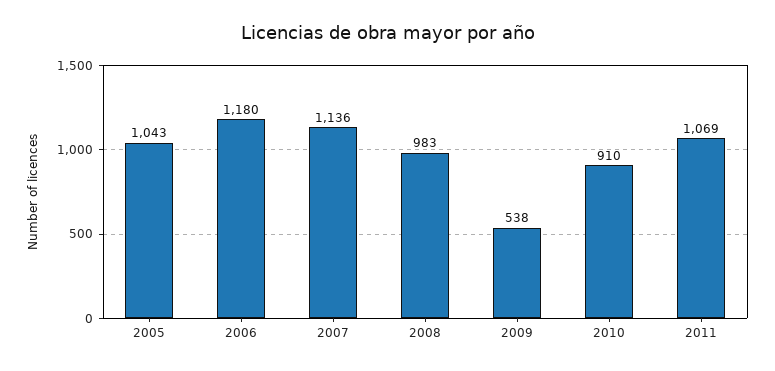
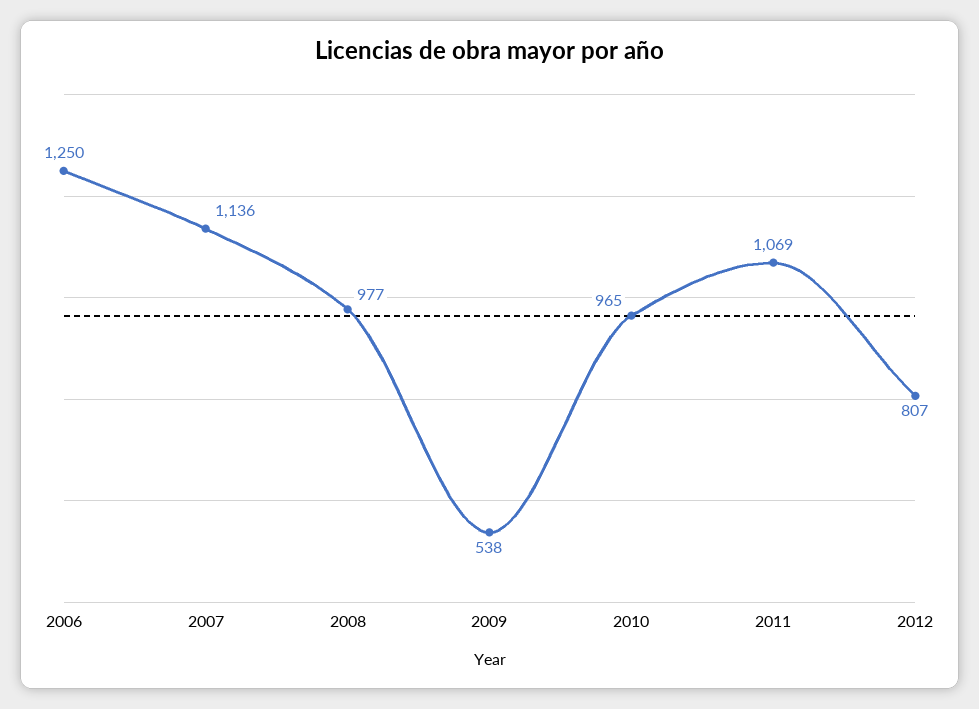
2005: 1043 -> none
2006: 1180 -> 1250
2008: 983 -> 977
2010: 910 -> 965
2012: none -> 807

